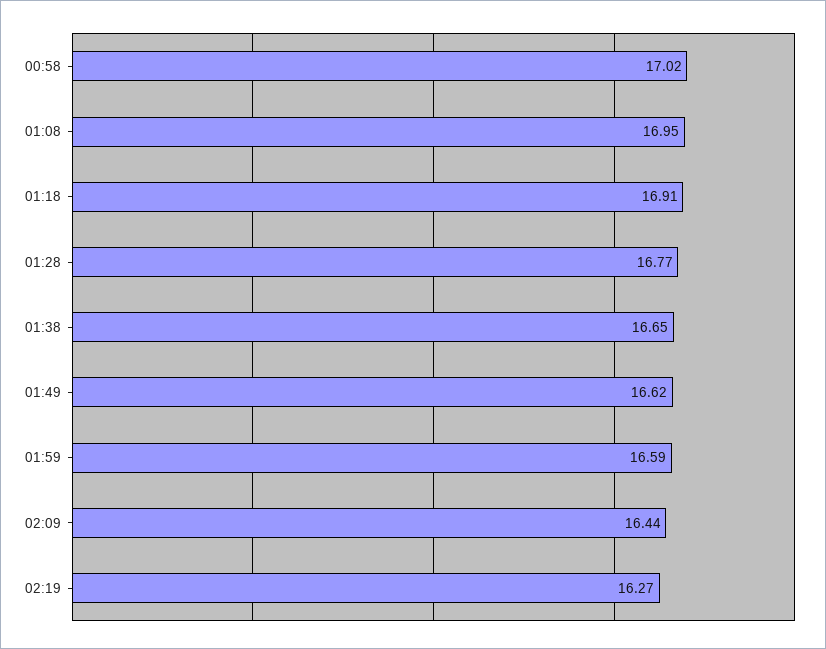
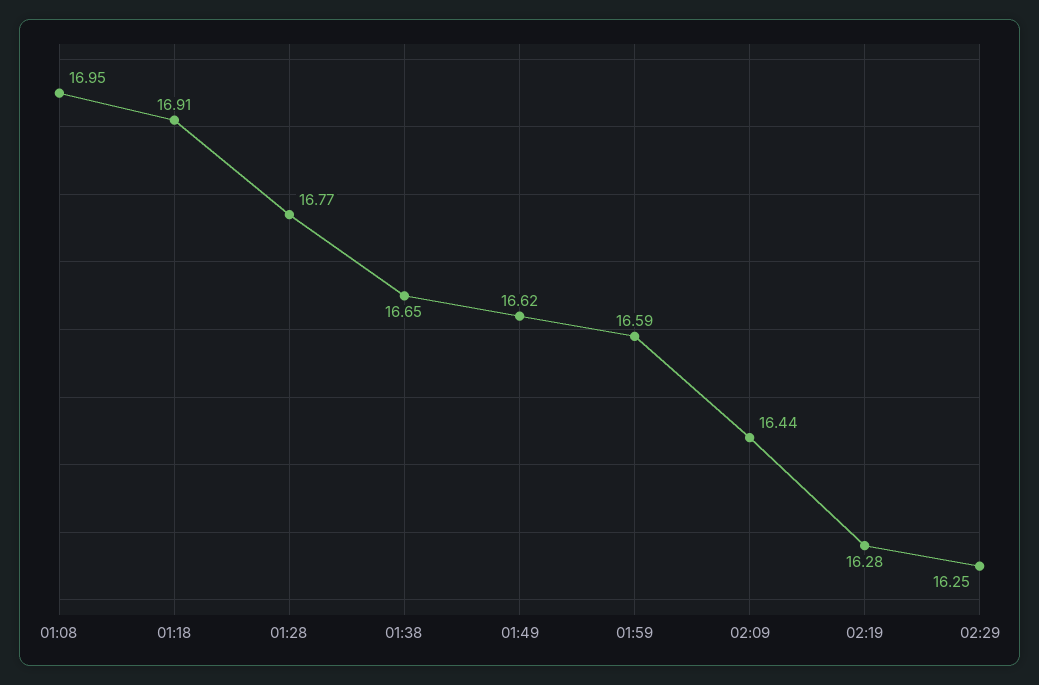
00:58: 17.02 -> none
02:19: 16.27 -> 16.28
02:29: none -> 16.25

